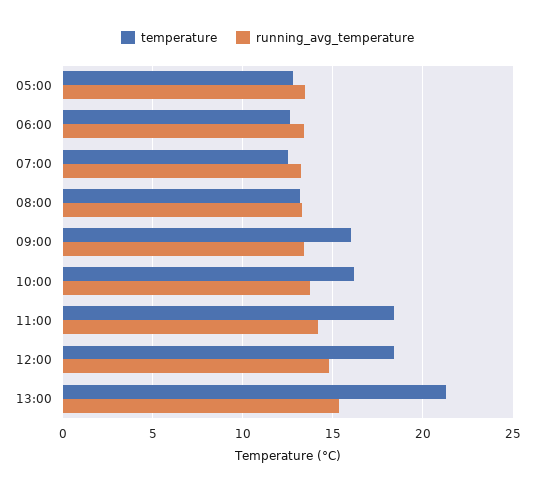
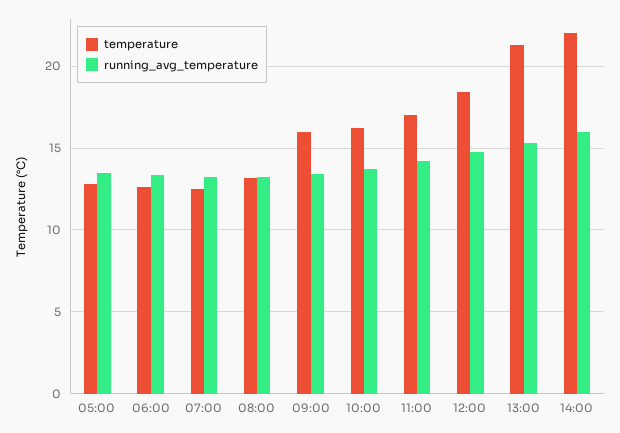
temperature, 11:00: 18.5 -> 17
temperature, 14:00: none -> 22
running_avg_temperature, 14:00: none -> 16

